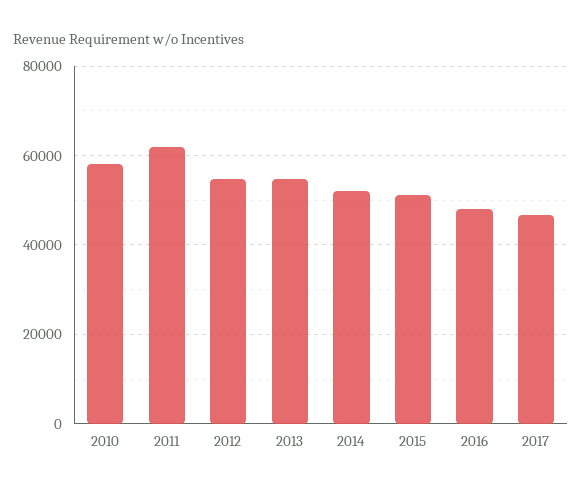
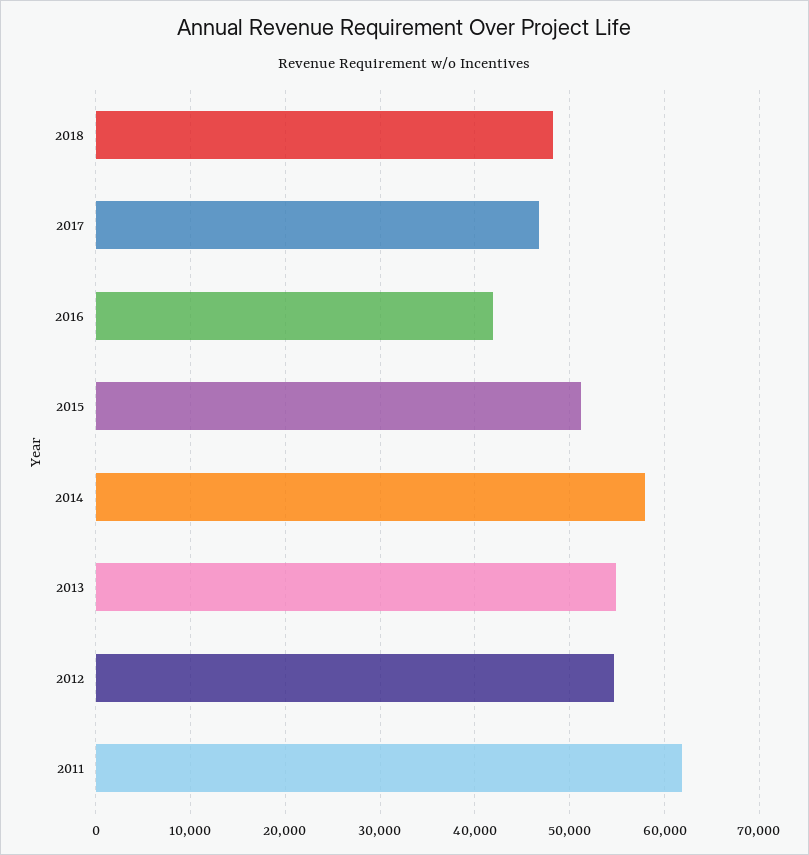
2010: 58000 -> none
2014: 52000 -> 58000
2016: 48000 -> 42000
2018: none -> 48000

